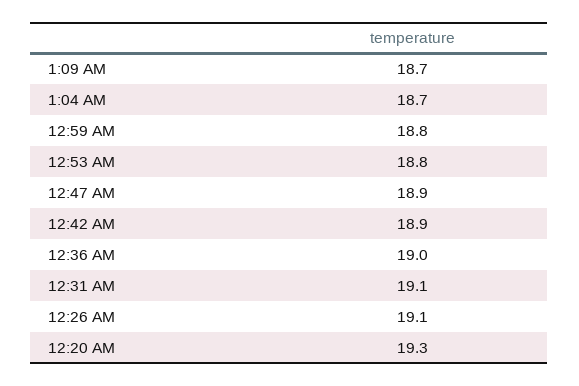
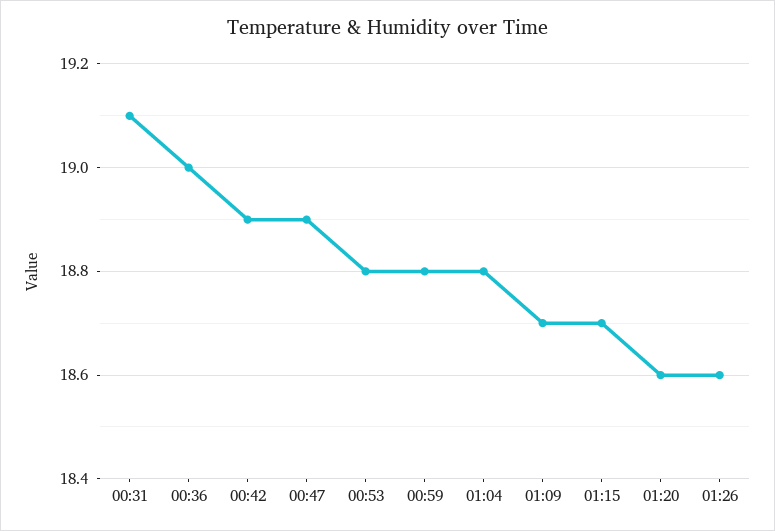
1:04 AM: 18.7 -> 18.8
12:26 AM: 19.1 -> none
12:20 AM: 19.3 -> none
01:15: none -> 18.7
01:20: none -> 18.6
01:26: none -> 18.6

